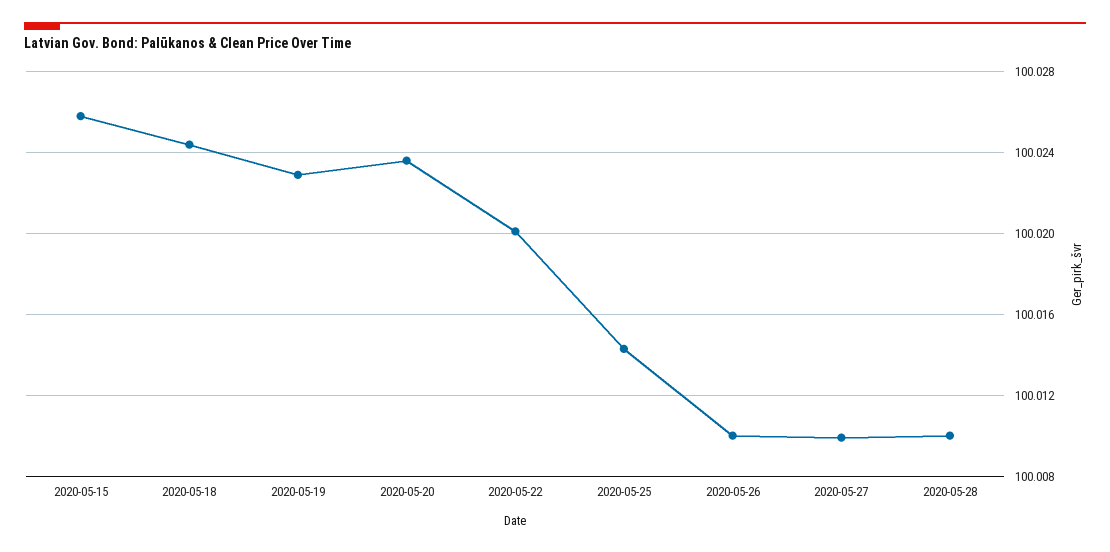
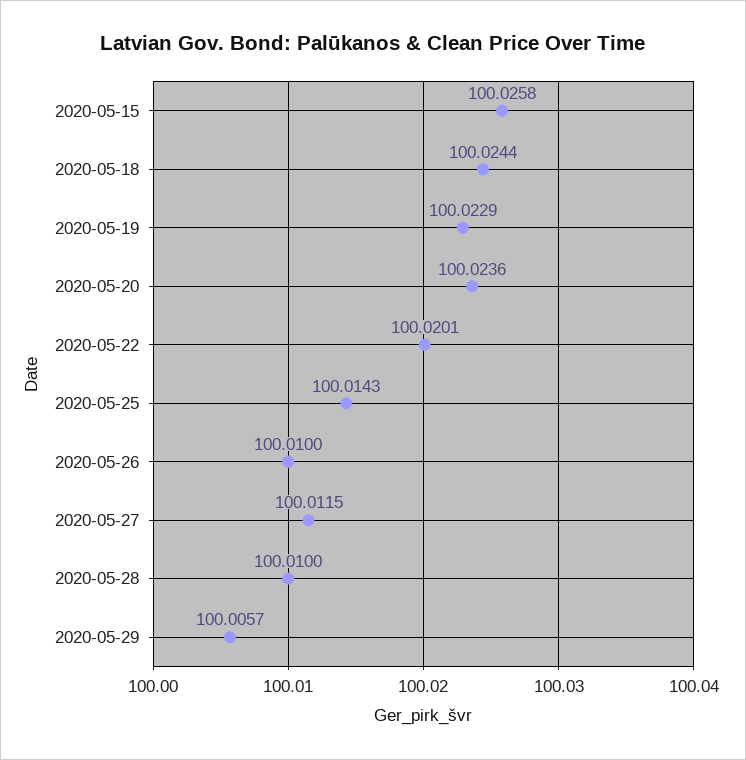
2020-05-27: 100.01 -> 100.0115
2020-05-29: none -> 100.0057

